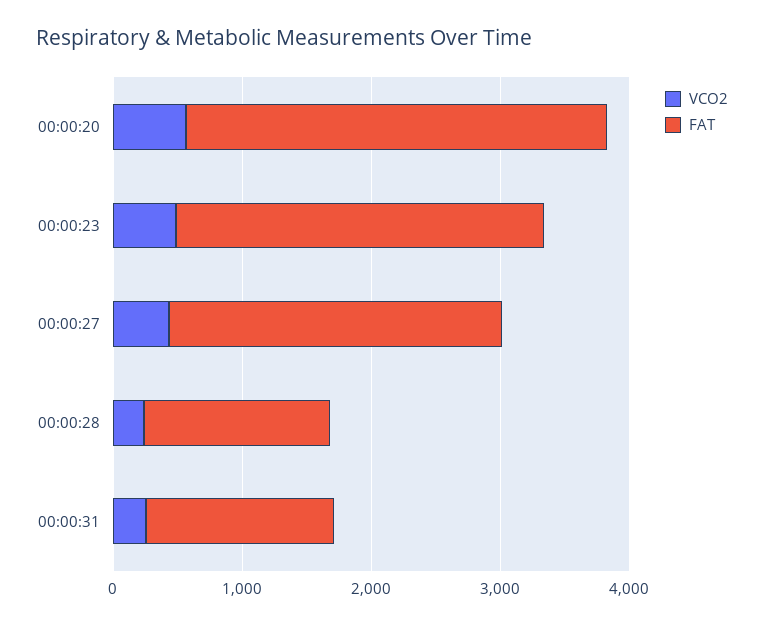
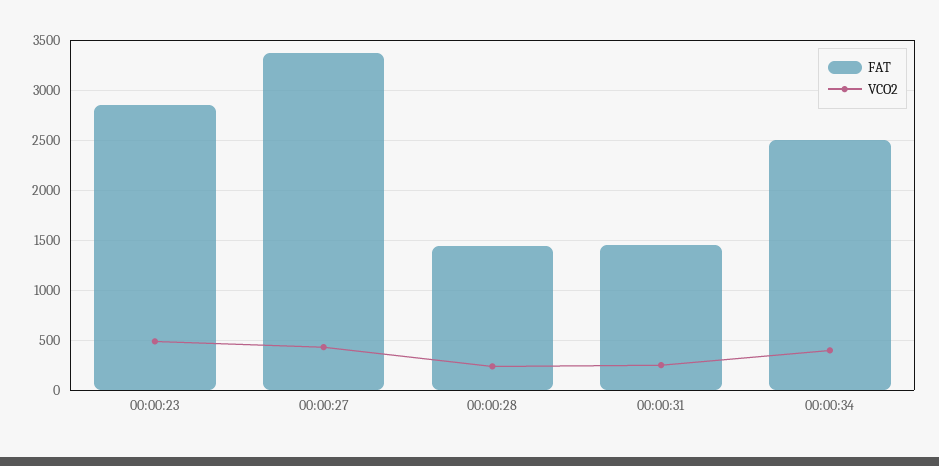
VCO2, 00:00:20: 600 -> none
FAT, 00:00:20: 3200 -> none
FAT, 00:00:27: 2600 -> 3400
FAT, 00:00:34: none -> 2500
VCO2, 00:00:34: none -> 400

